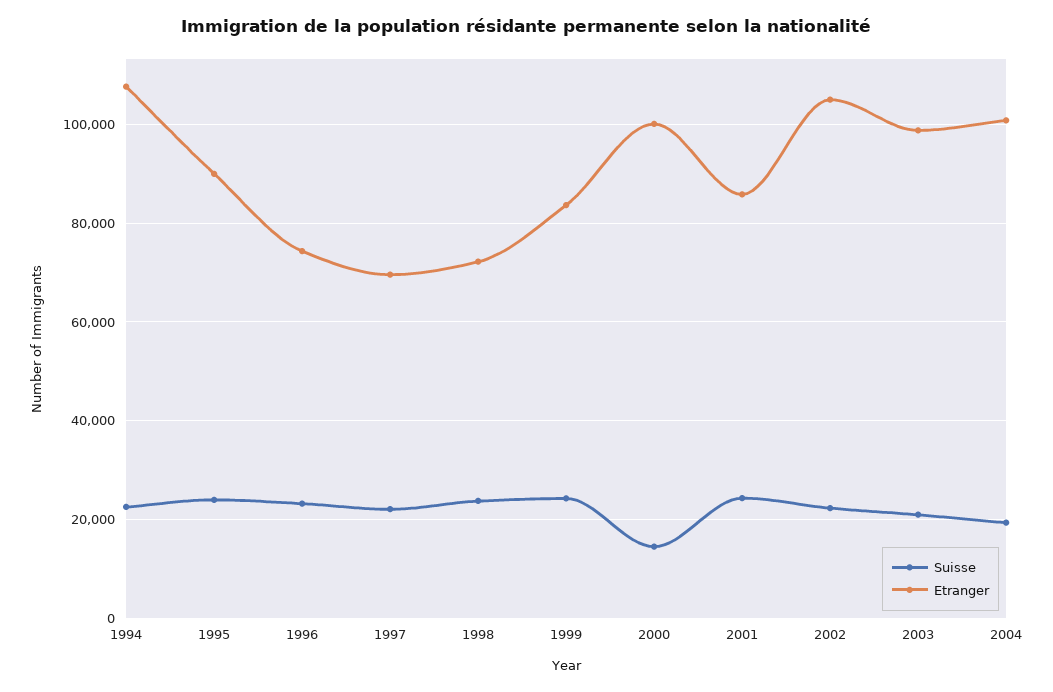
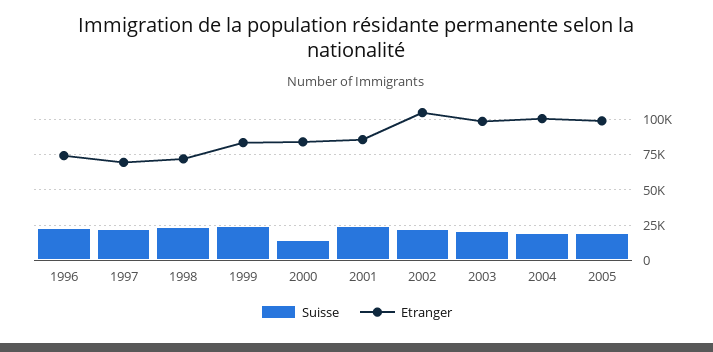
Suisse, 1994: 22000 -> none
Etranger, 1994: 108000 -> none
Suisse, 1995: 24000 -> none
Etranger, 1995: 90000 -> none
Etranger, 2000: 100000 -> 85000
Suisse, 2005: none -> 20000
Etranger, 2005: none -> 100000

